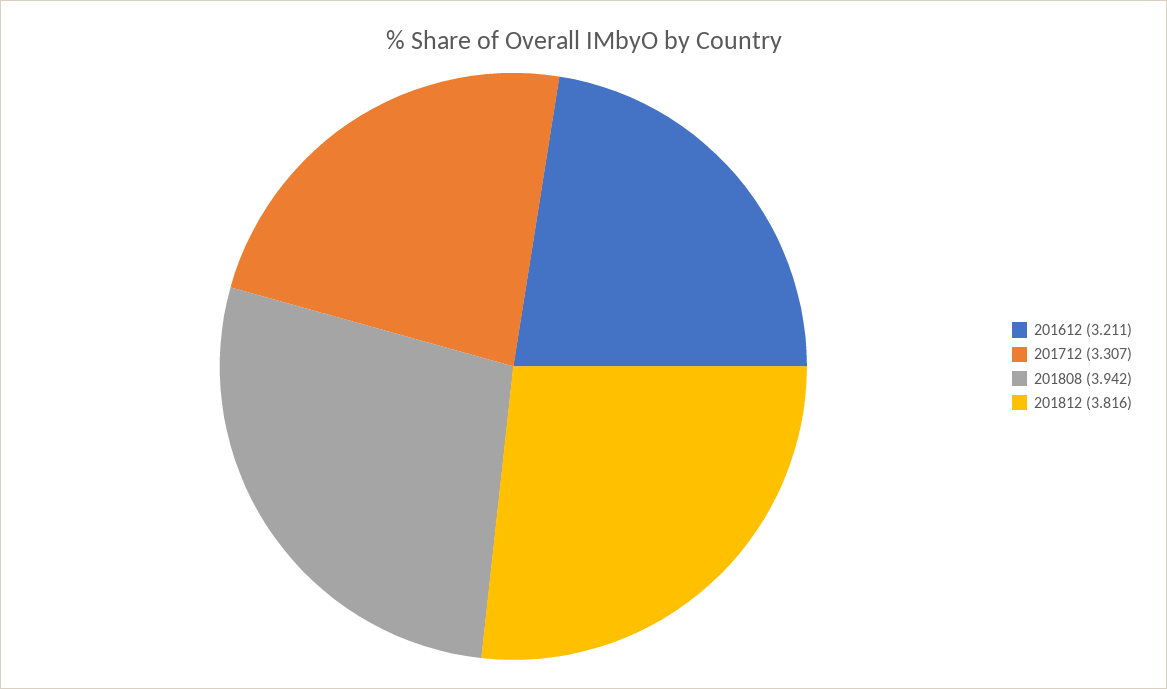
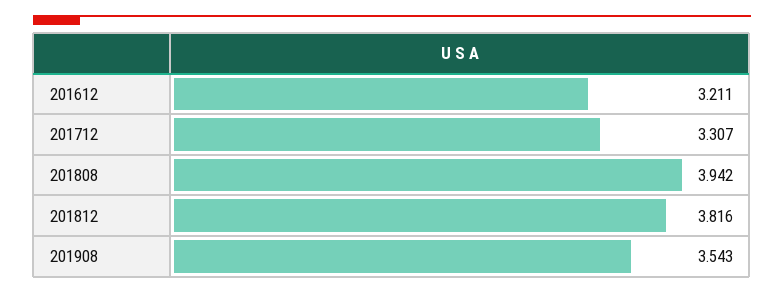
201908: none -> 3.543

